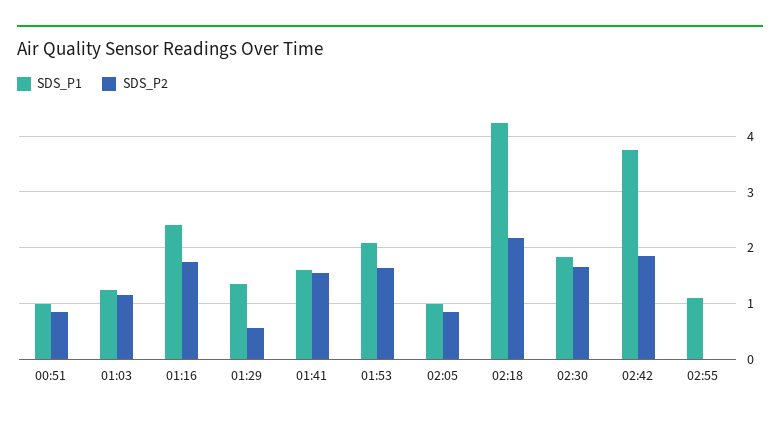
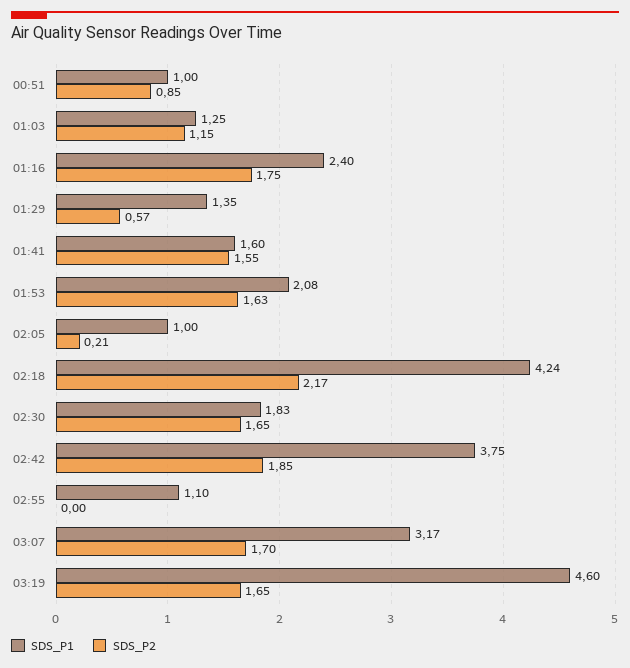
SDS_P2, 02:05: 0.8 -> 0.21
SDS_P1, 03:07: none -> 3.17
SDS_P2, 03:07: none -> 1.7
SDS_P1, 03:19: none -> 4.6
SDS_P2, 03:19: none -> 1.65

